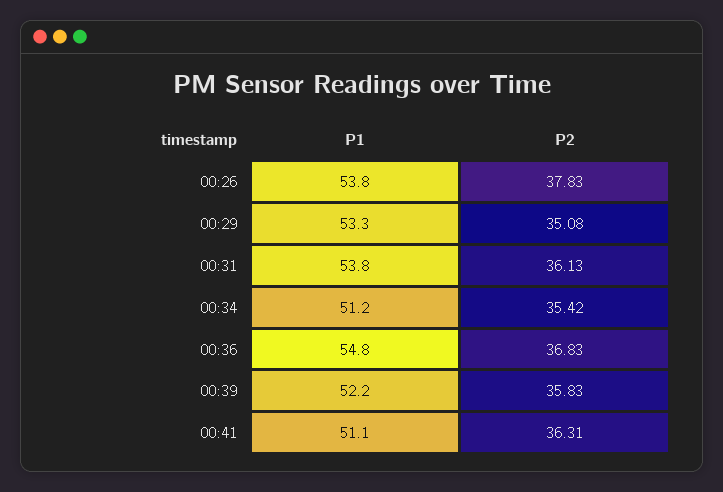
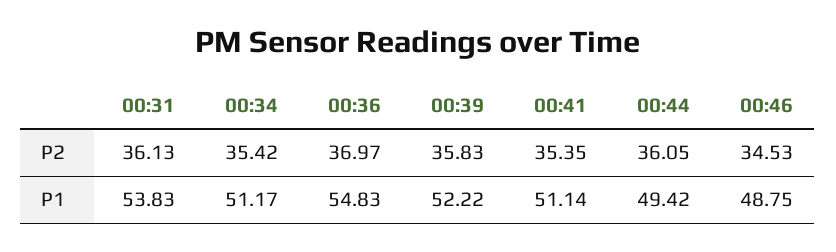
P1, 00:26: 53.8 -> none
P2, 00:26: 37.83 -> none
P1, 00:29: 53.3 -> none
P2, 00:29: 35.08 -> none
P2, 00:36: 36.83 -> 36.97
P2, 00:41: 36.31 -> 35.35
P2, 00:44: none -> 36.05
P2, 00:46: none -> 34.53
P1, 00:44: none -> 49.42
P1, 00:46: none -> 48.75

